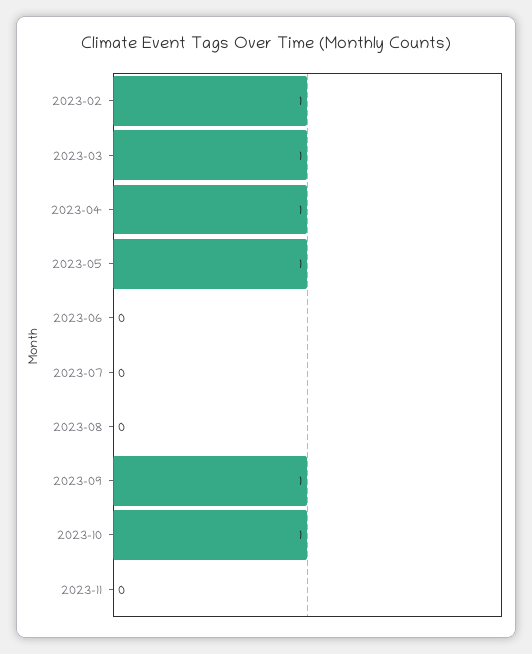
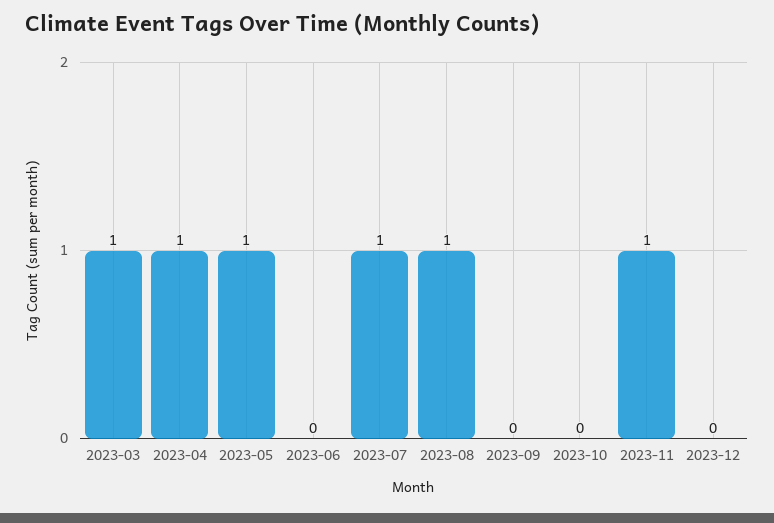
2023-02: 1 -> none
2023-07: 0 -> 1
2023-08: 0 -> 1
2023-09: 1 -> 0
2023-10: 1 -> 0
2023-11: 0 -> 1
2023-12: none -> 0

